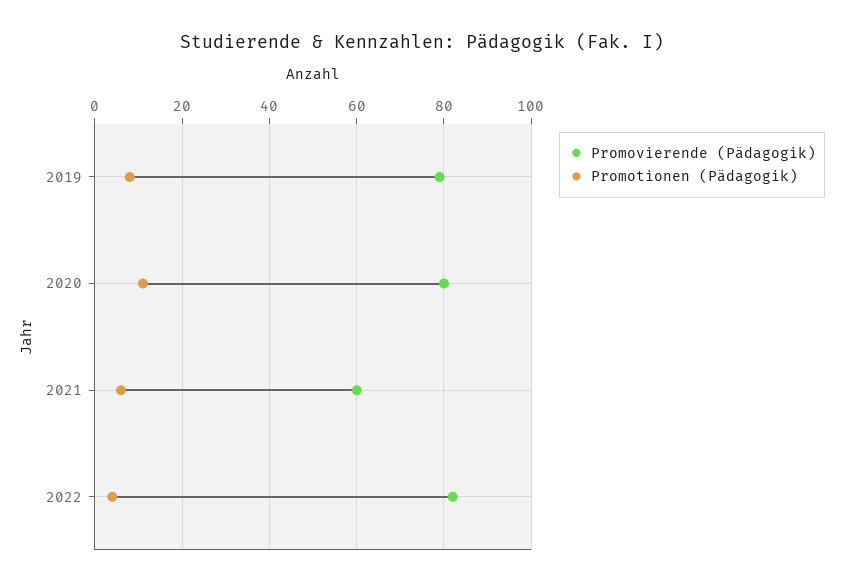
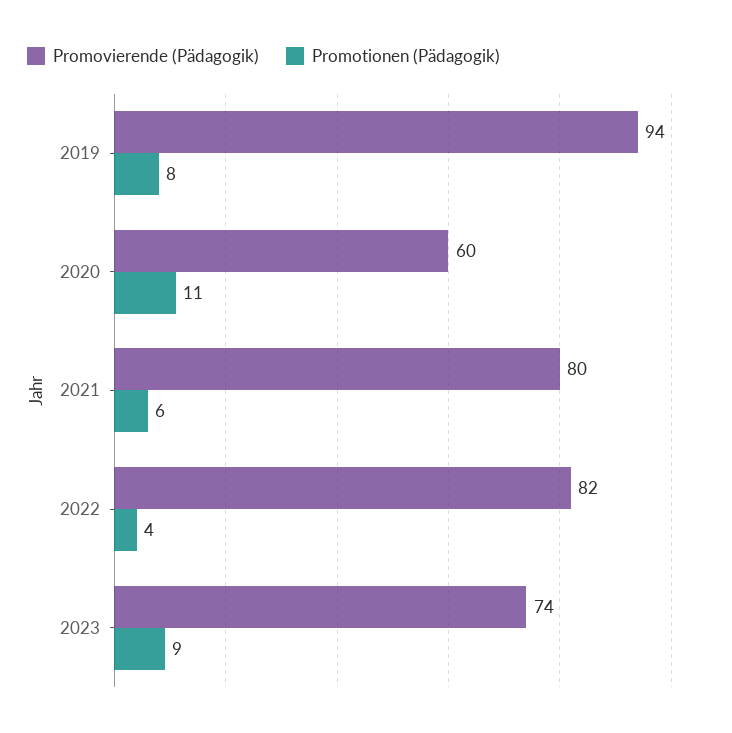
Promovierende (Pädagogik), 2019: 80 -> 94
Promovierende (Pädagogik), 2020: 80 -> 60
Promovierende (Pädagogik), 2021: 60 -> 80
Promovierende (Pädagogik), 2023: none -> 74
Promotionen (Pädagogik), 2023: none -> 9

